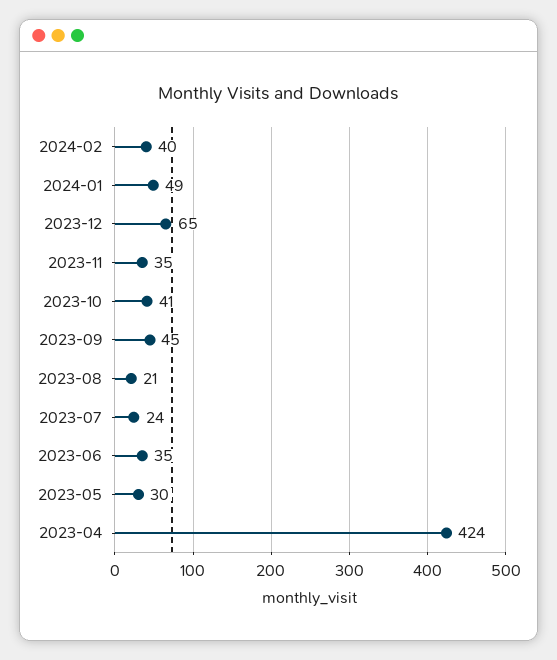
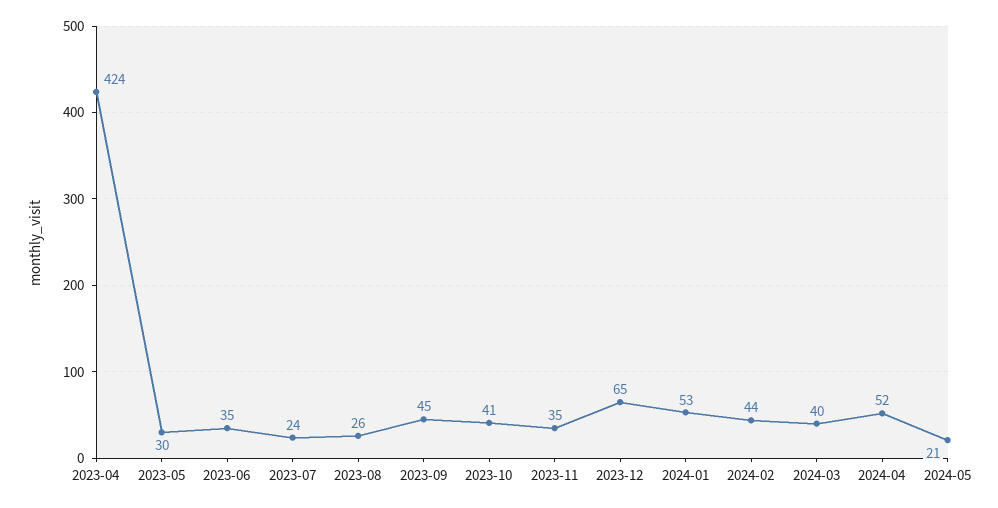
2024-02: 40 -> 44
2024-01: 49 -> 53
2023-08: 21 -> 26
2024-03: none -> 40
2024-04: none -> 52
2024-05: none -> 21

